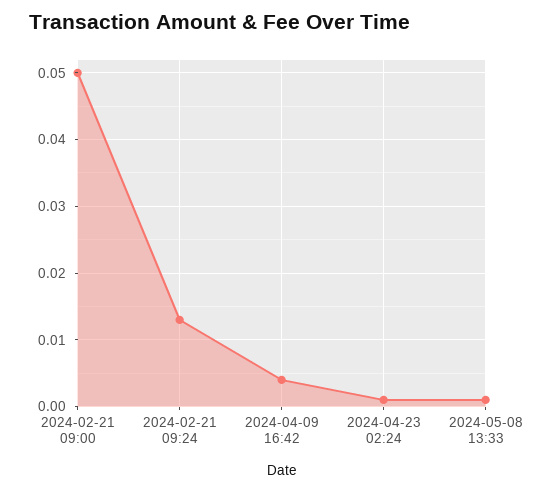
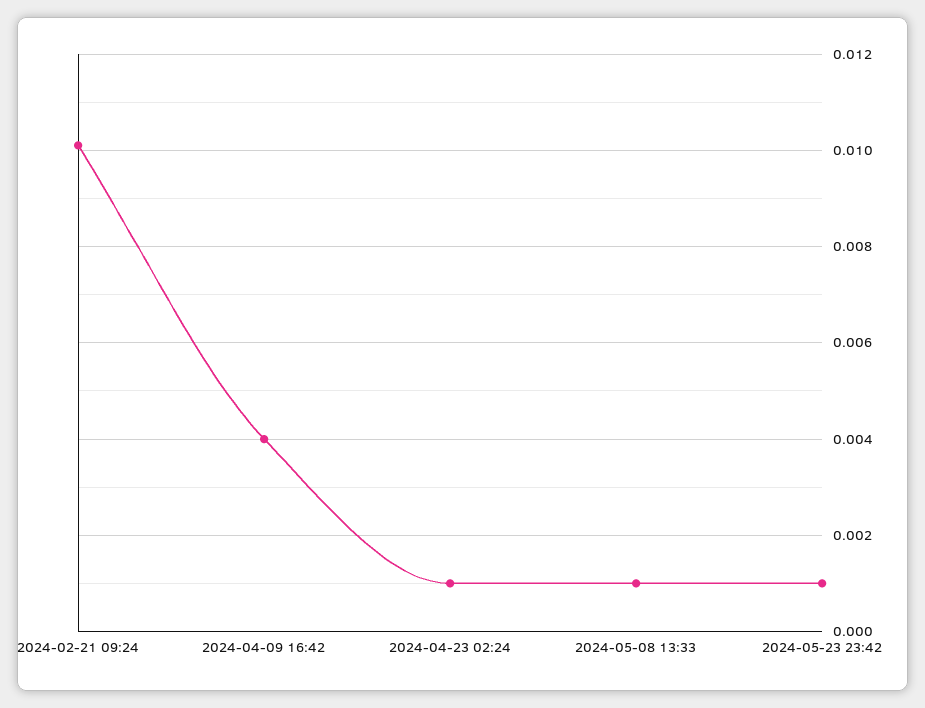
2024-02-21 09:00: 0.05 -> none
2024-02-21 09:24: 0.013 -> 0.01
2024-05-23 23:42: none -> 0.001

